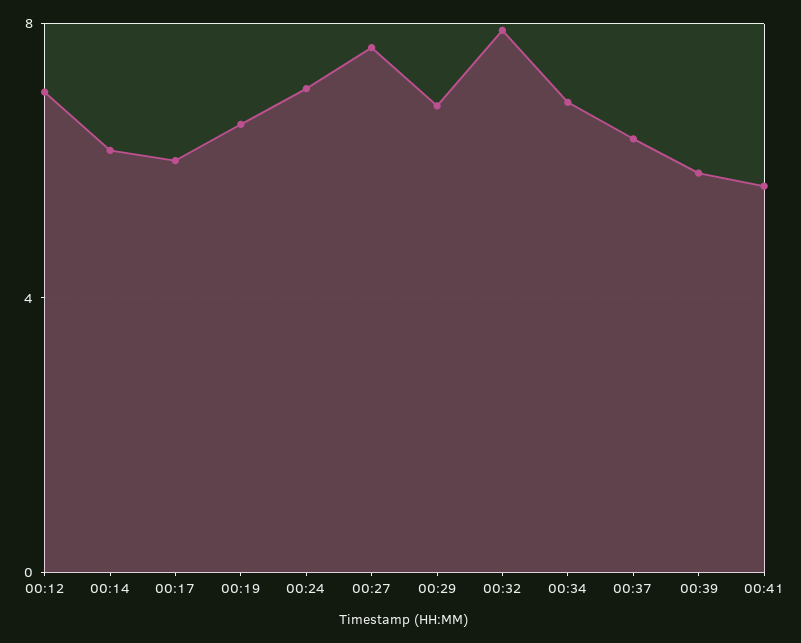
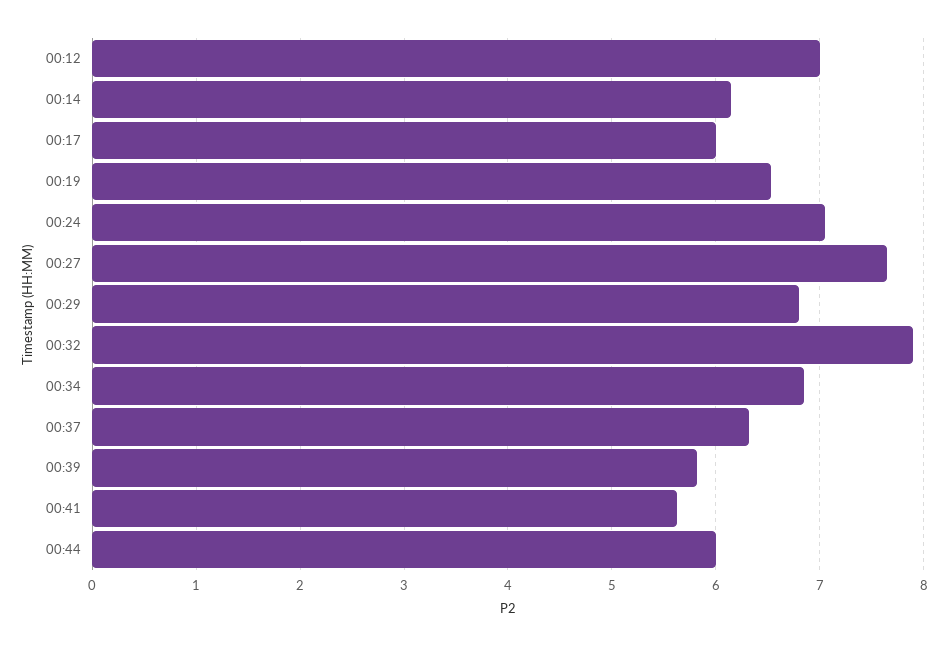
00:44: none -> 6

